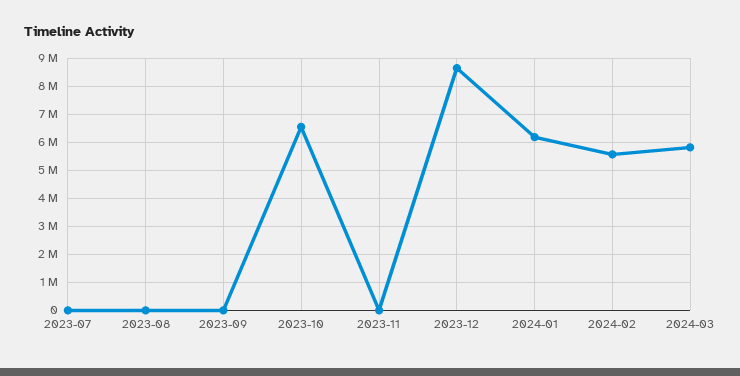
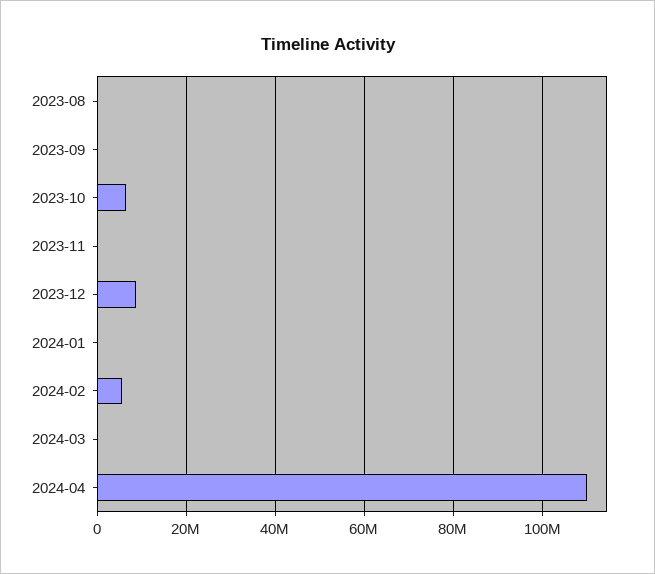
2023-07: 0 -> none
2024-01: 6250000 -> 0
2024-03: 5750000 -> 0
2024-04: none -> 110000000

